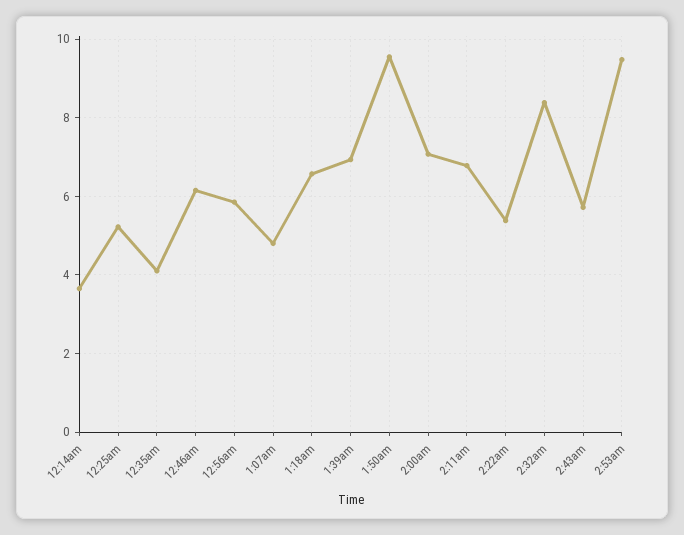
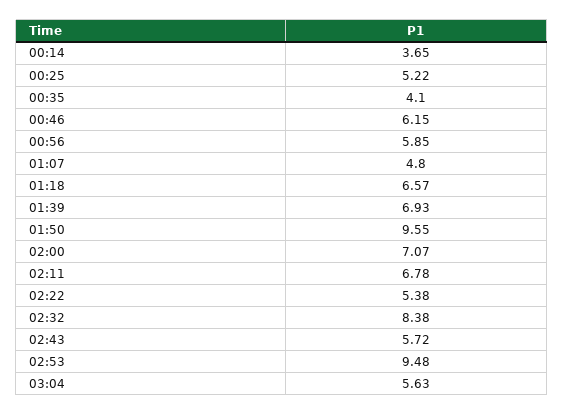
03:04: none -> 5.63

